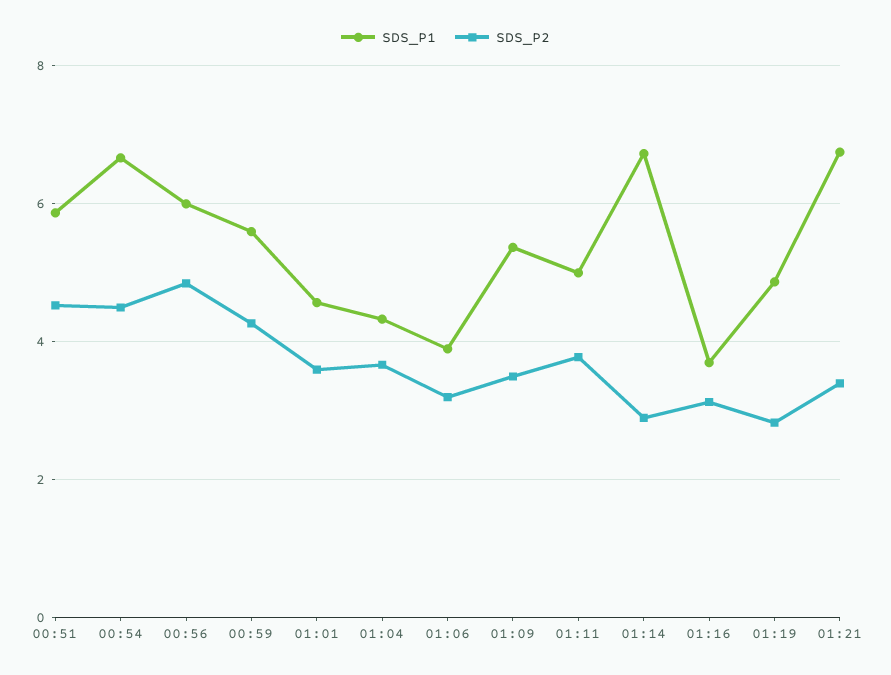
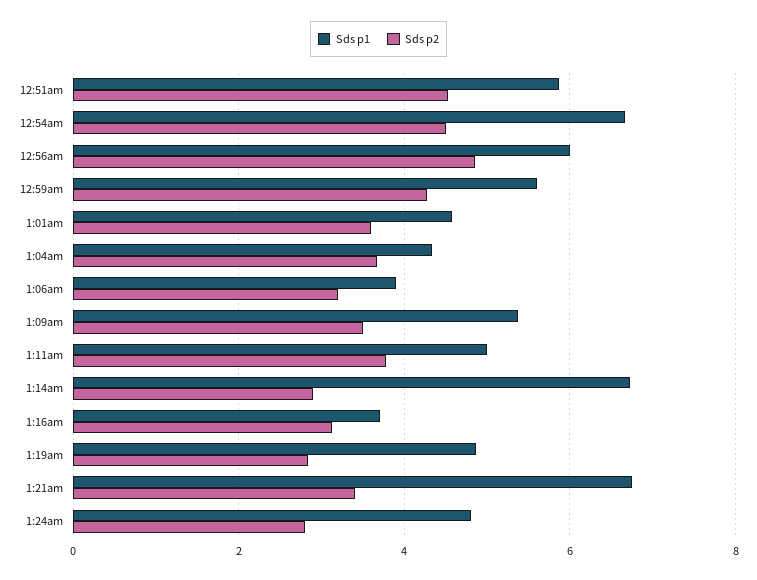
SDS_P1, 1:24am: none -> 4.8
SDS_P2, 1:24am: none -> 2.8

